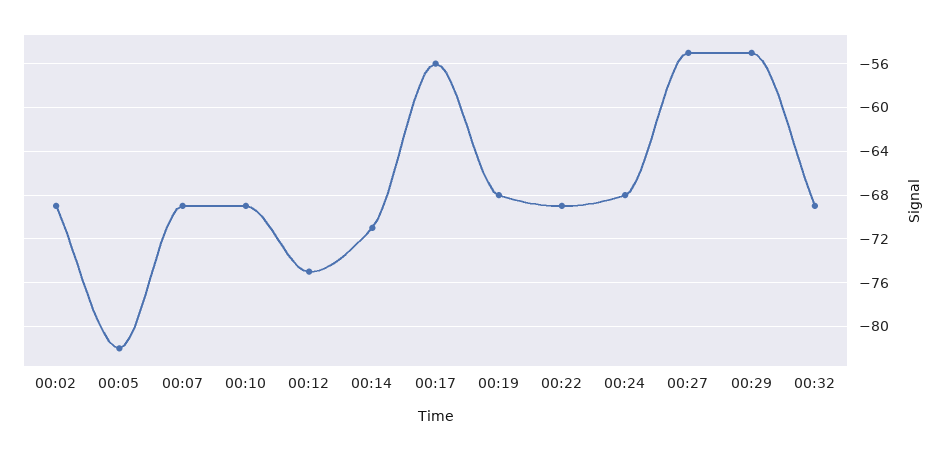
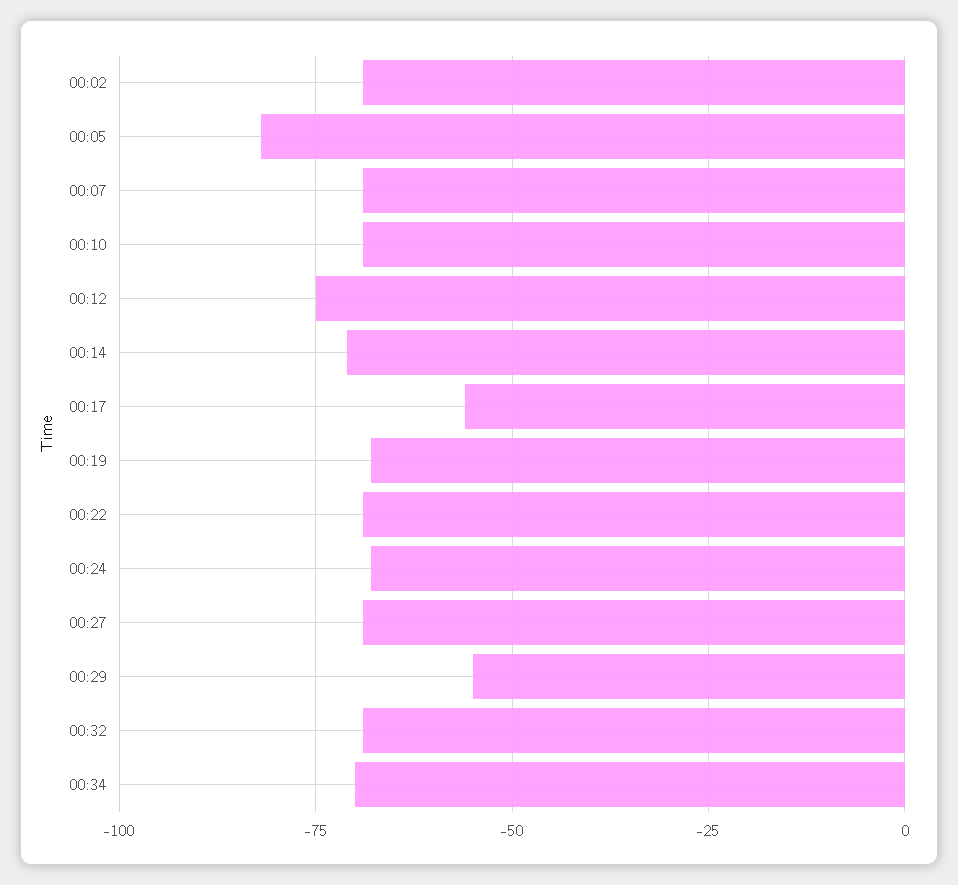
00:27: -55 -> -70
00:34: none -> -70

